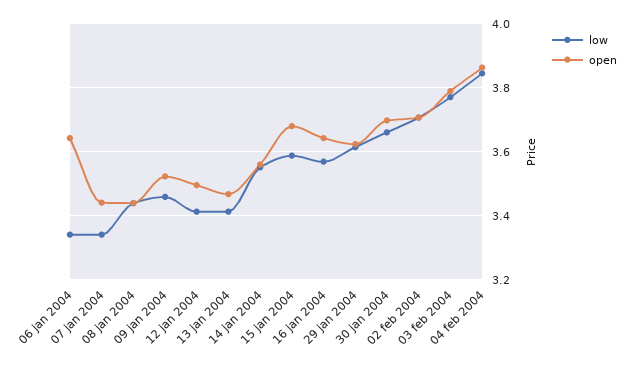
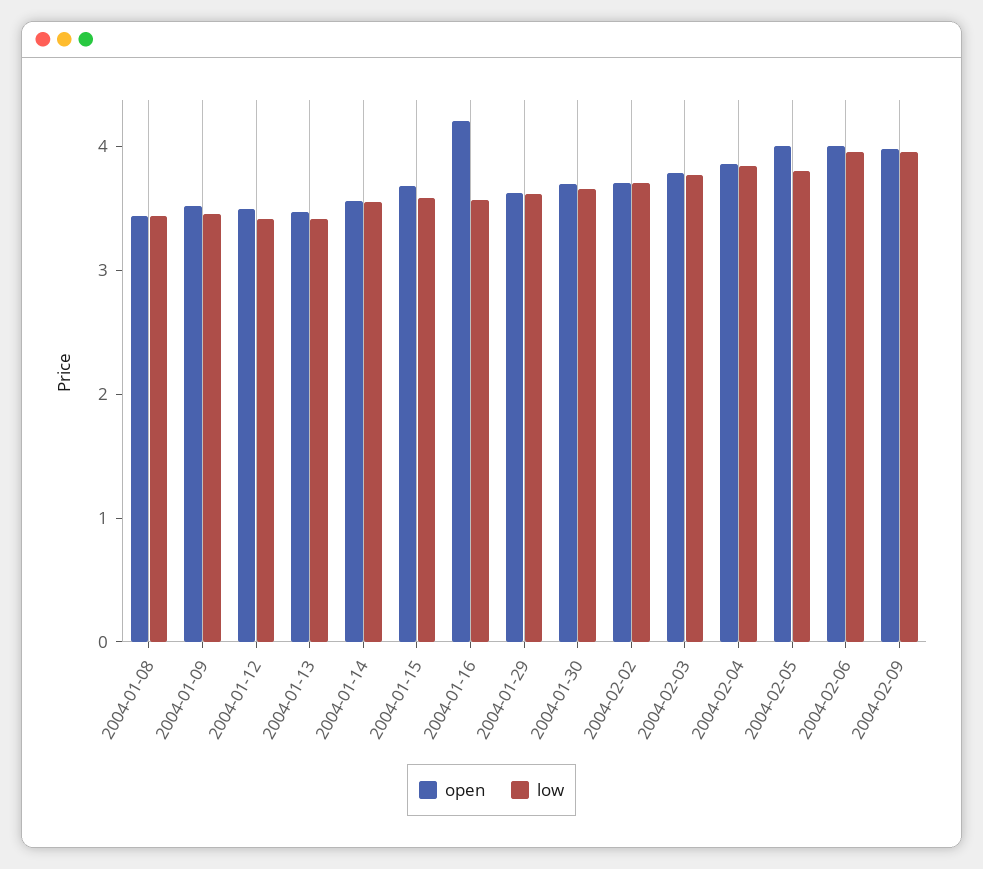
low, 06 jan 2004: 3.34 -> none
open, 06 jan 2004: 3.64 -> none
low, 07 jan 2004: 3.34 -> none
open, 07 jan 2004: 3.44 -> none
open, 16 jan 2004: 3.64 -> 4.2
open, 2004-02-05: none -> 4
low, 2004-02-05: none -> 3.8
open, 2004-02-06: none -> 4
low, 2004-02-06: none -> 4
open, 2004-02-09: none -> 4
low, 2004-02-09: none -> 4

